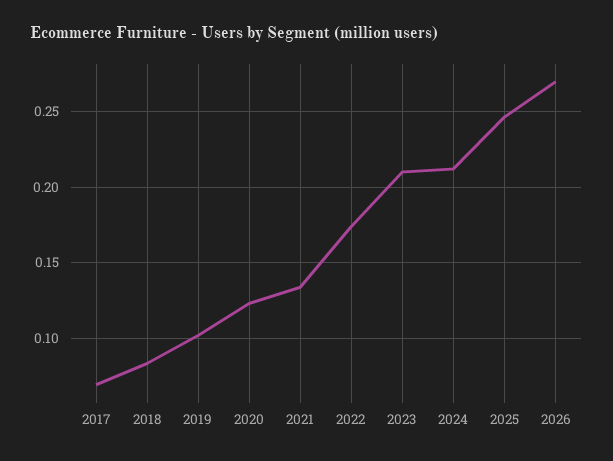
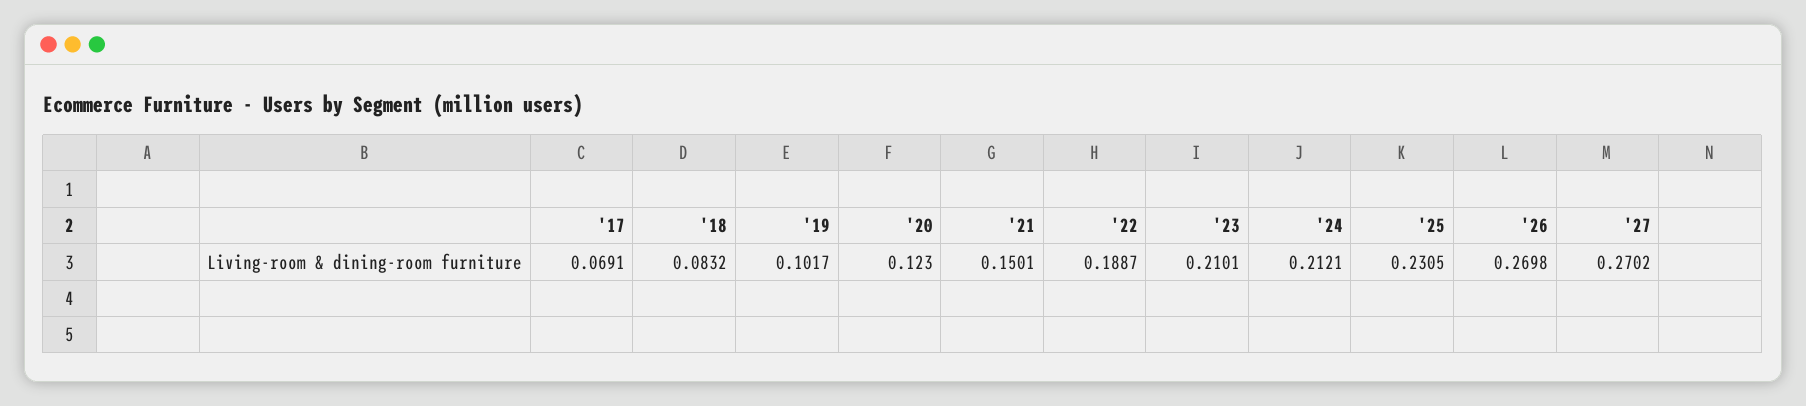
2021: 0.135 -> 0.1501
2022: 0.175 -> 0.1887
2025: 0.245 -> 0.2305
'27: none -> 0.2702

